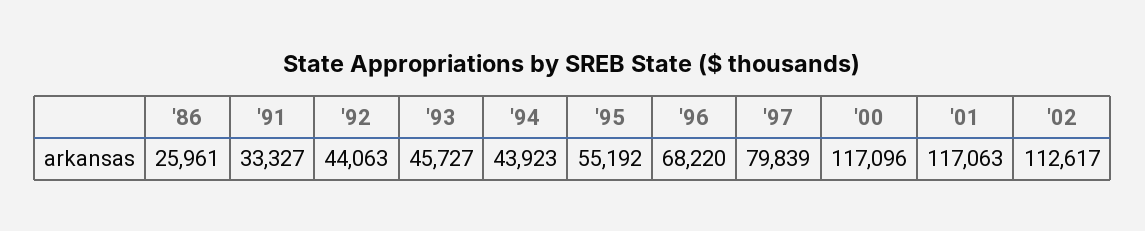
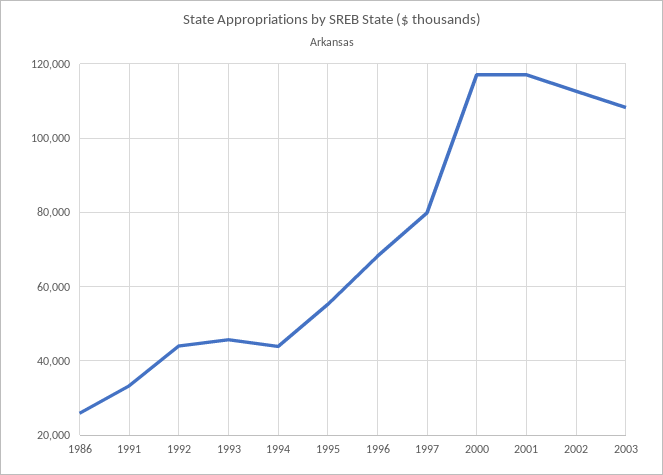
2003: none -> 108000

